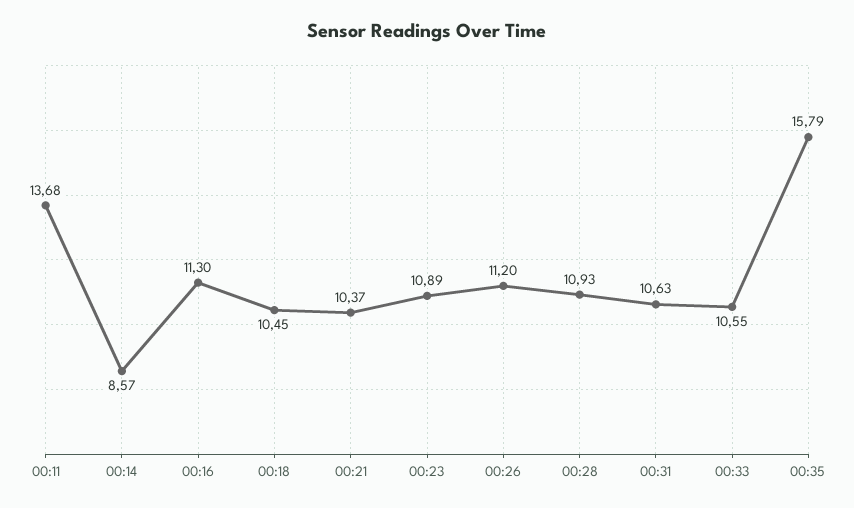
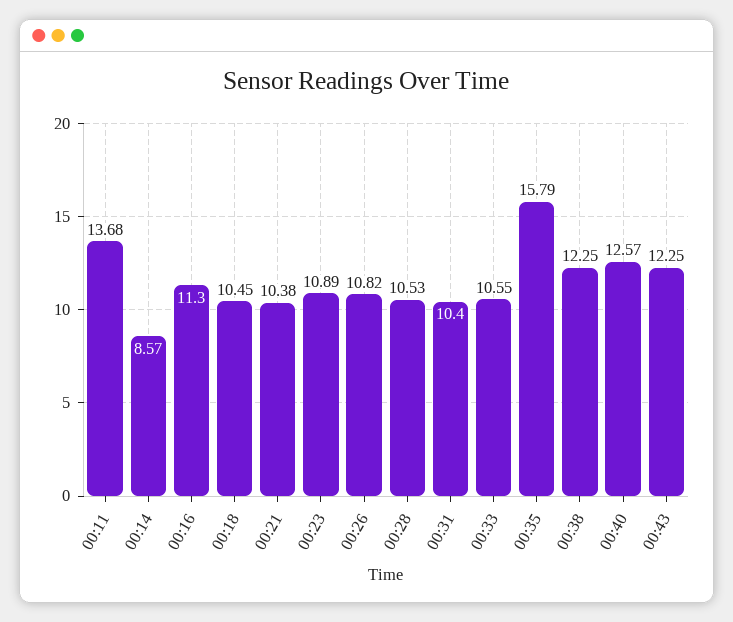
00:21: 10.37 -> 10.38
00:26: 11.2 -> 10.82
00:28: 10.93 -> 10.53
00:31: 10.63 -> 10.4
00:38: none -> 12.25
00:40: none -> 12.57
00:43: none -> 12.25

